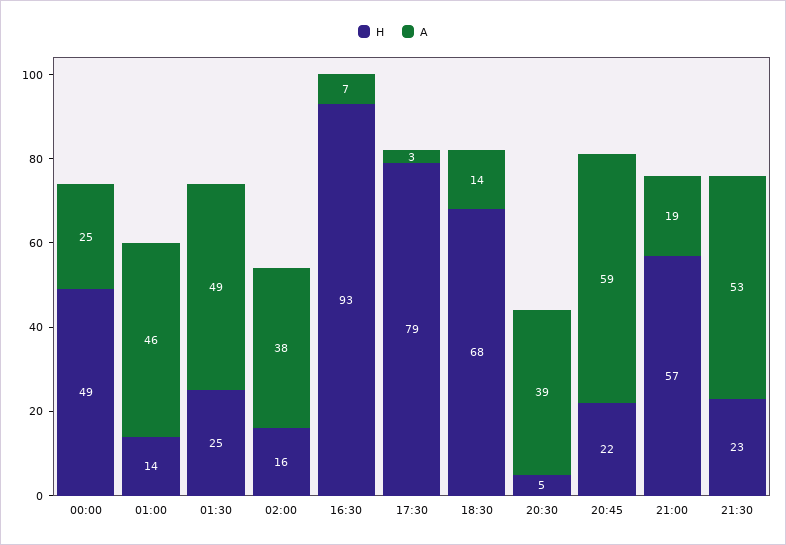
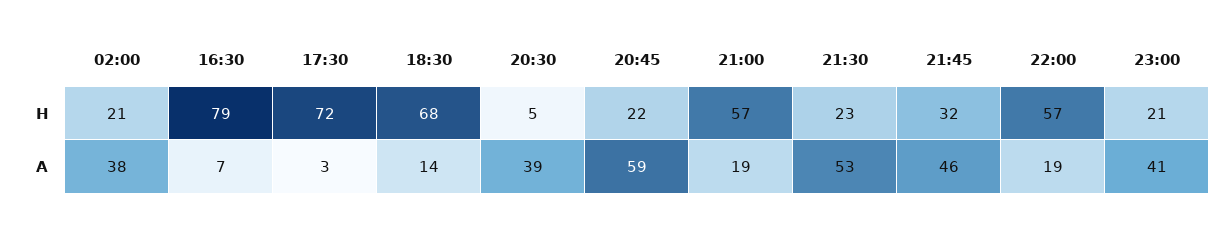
H, 00:00: 49 -> none
A, 00:00: 25 -> none
H, 01:00: 14 -> none
A, 01:00: 46 -> none
H, 01:30: 25 -> none
A, 01:30: 49 -> none
H, 02:00: 16 -> 21
H, 16:30: 93 -> 79
H, 17:30: 79 -> 72
H, 21:45: none -> 32
H, 22:00: none -> 57
H, 23:00: none -> 21
A, 21:45: none -> 46
A, 22:00: none -> 19
A, 23:00: none -> 41

